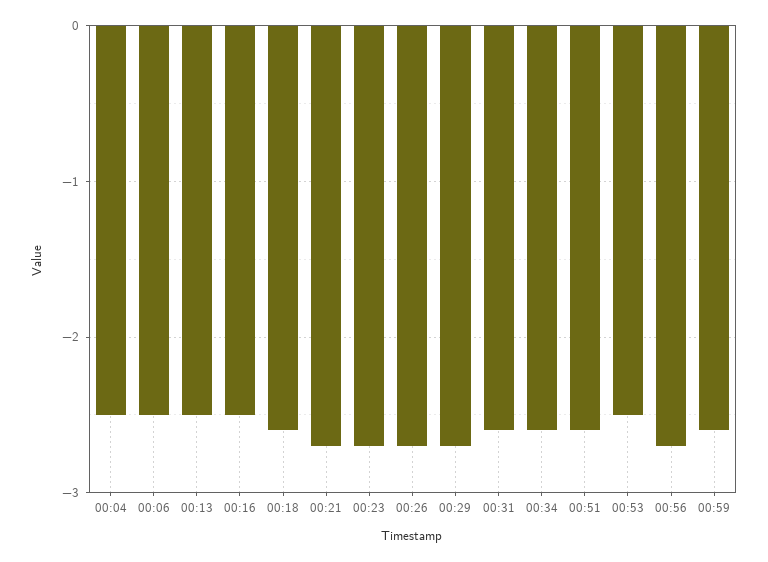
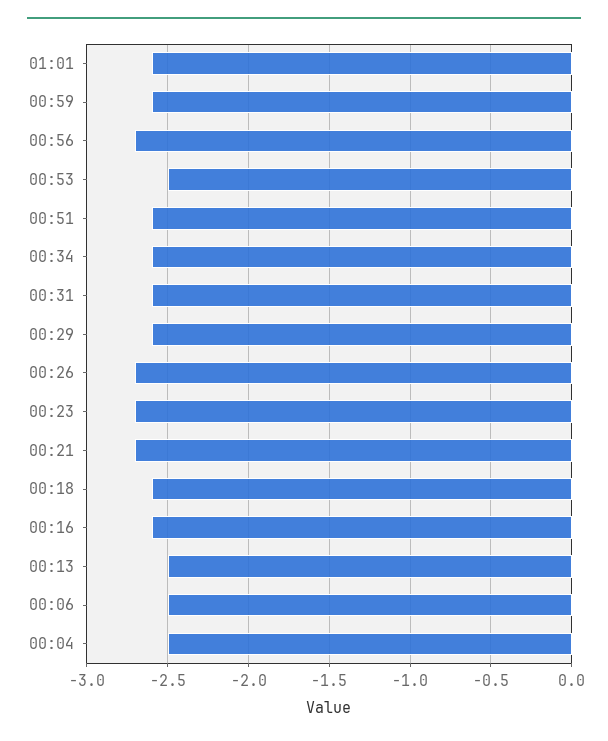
00:16: -2.5 -> -2.6
00:29: -2.7 -> -2.6
01:01: none -> -2.6

